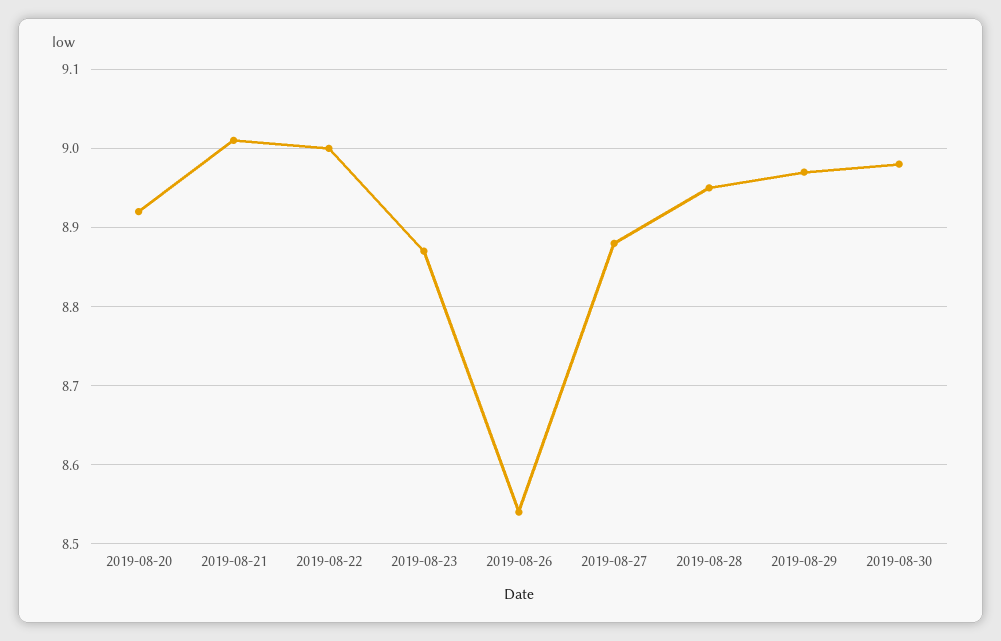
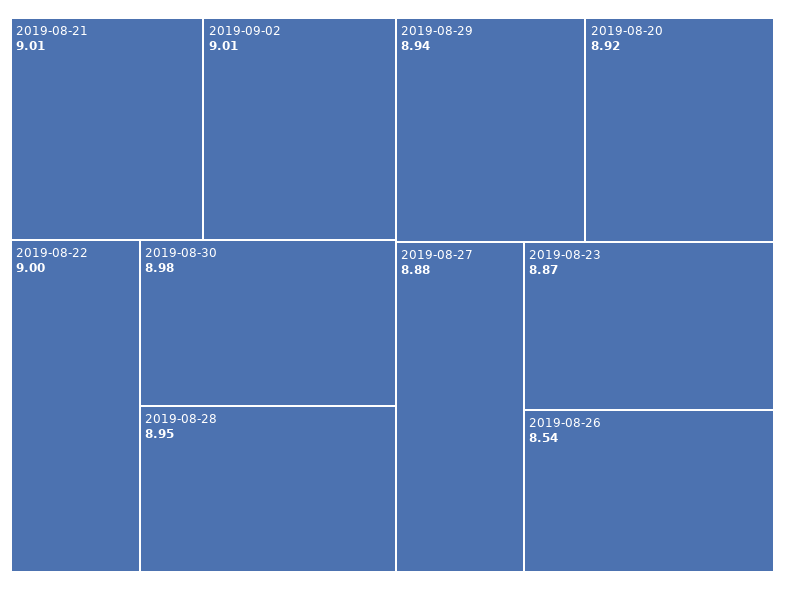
2019-08-29: 8.97 -> 8.94
2019-09-02: none -> 9.01

